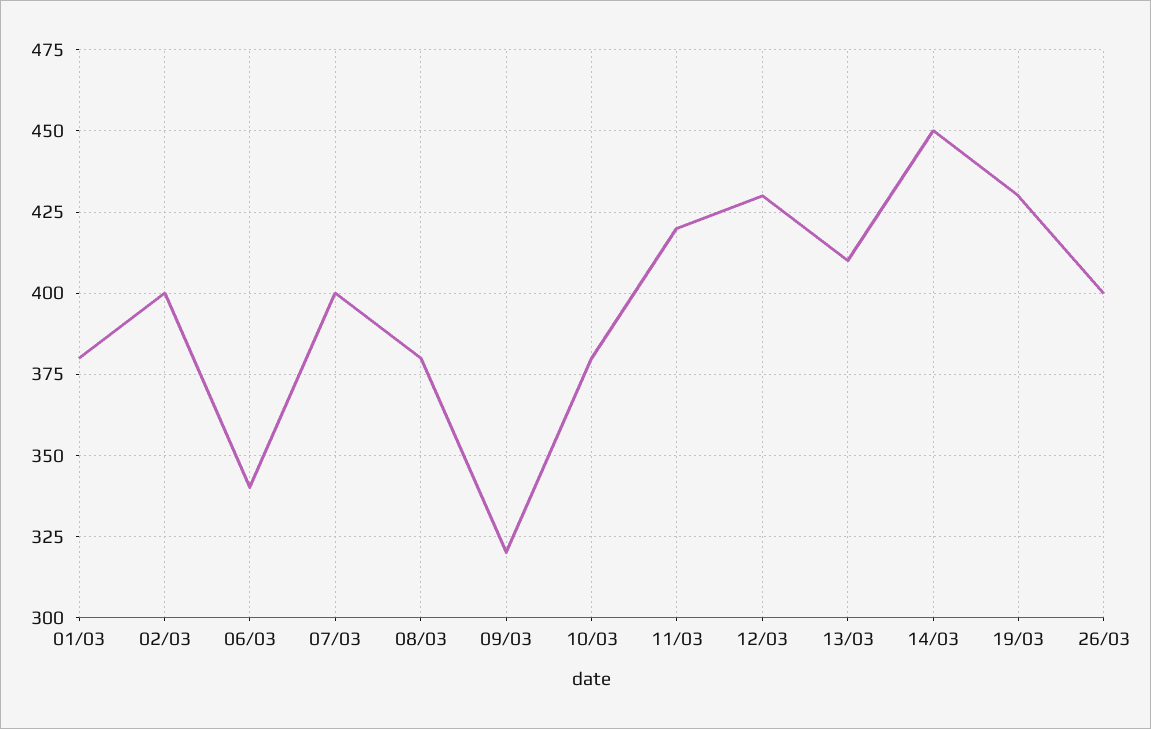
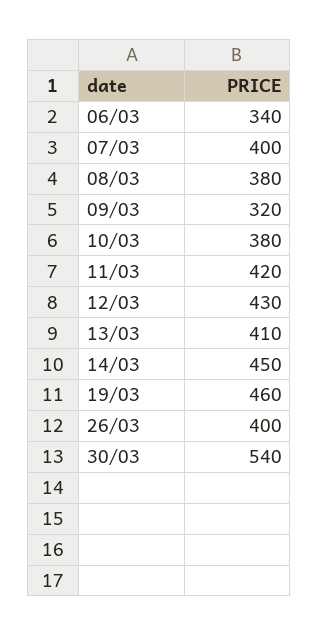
01/03: 380 -> none
02/03: 400 -> none
19/03: 430 -> 460
30/03: none -> 540

